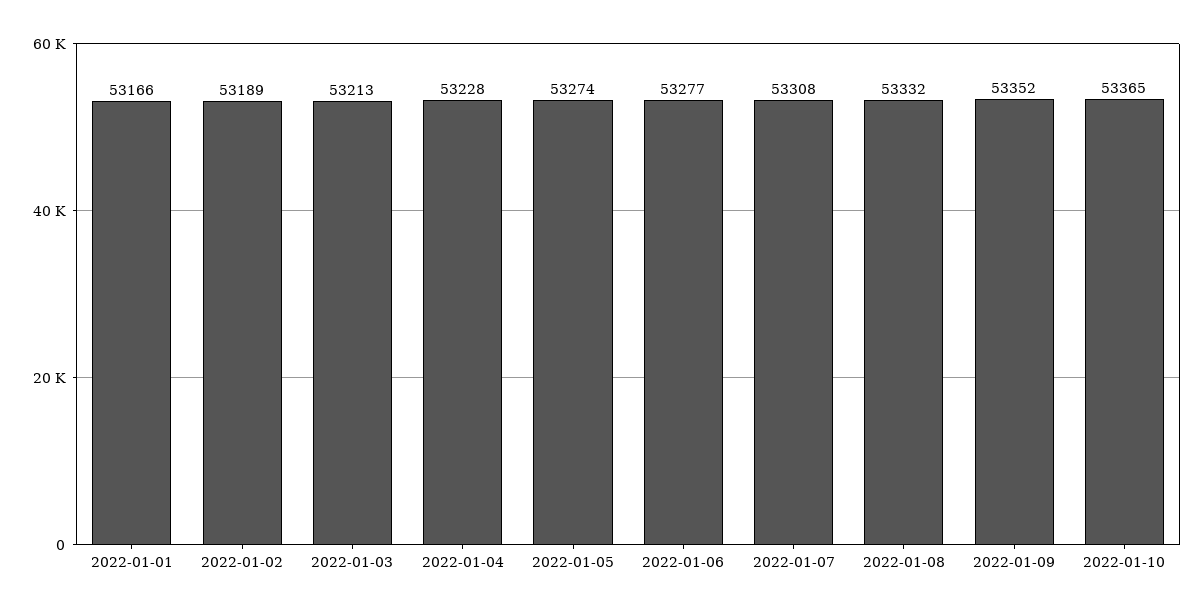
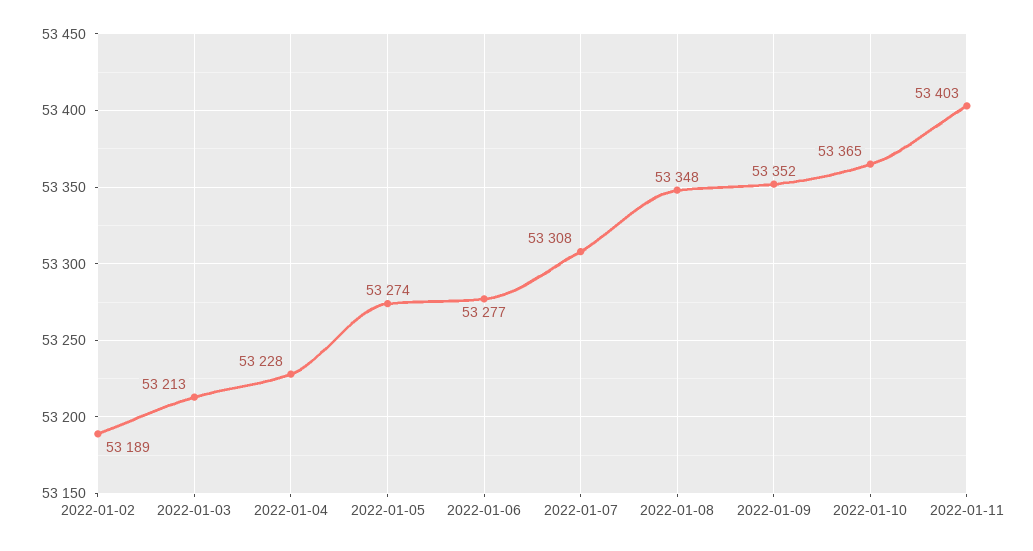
2022-01-01: 53166 -> none
2022-01-08: 53332 -> 53348
2022-01-11: none -> 53403

